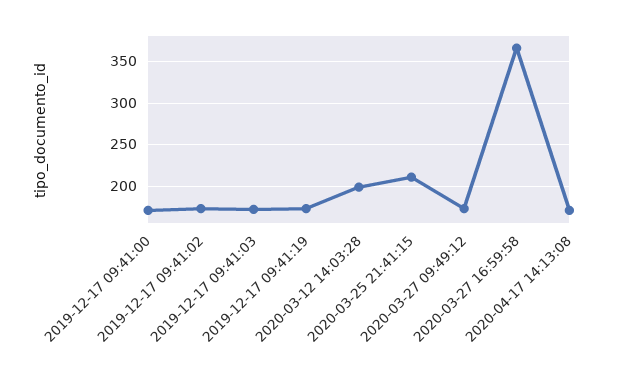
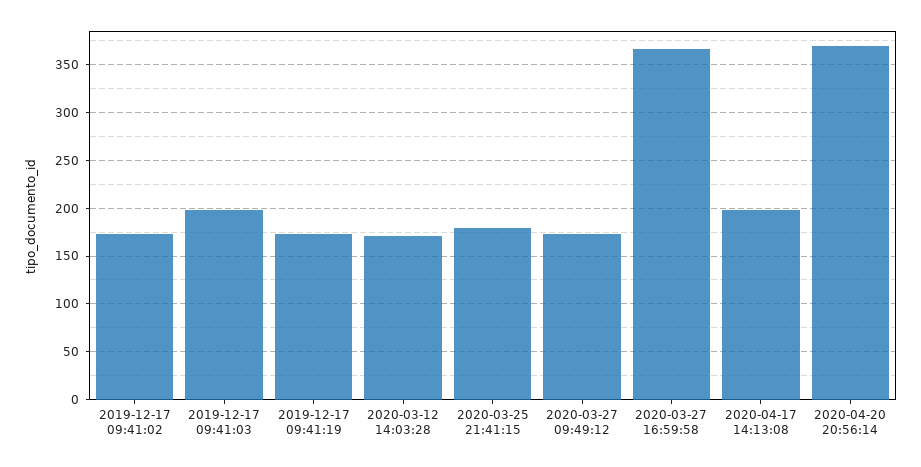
2019-12-17 09:41:00: 170 -> none
2019-12-17 09:41:03: 170 -> 200
2020-03-12 14:03:28: 200 -> 170
2020-03-25 21:41:15: 210 -> 180
2020-04-17 14:13:08: 170 -> 200
2020-04-20 20:56:14: none -> 370

